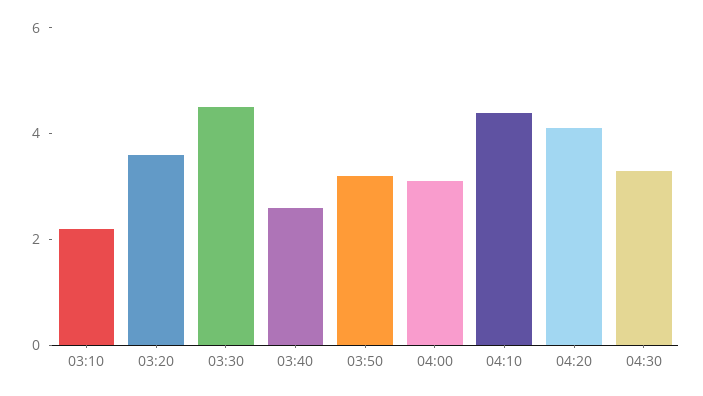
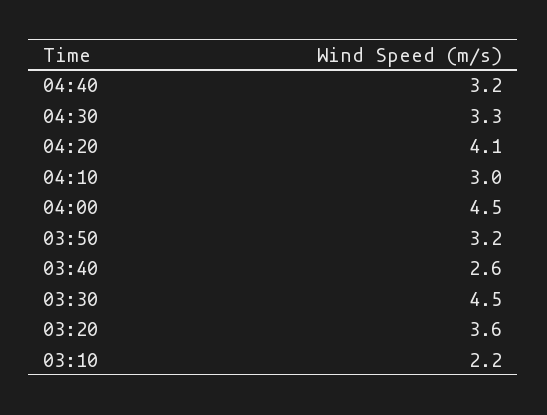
04:00: 3 -> 4.5
04:10: 4.5 -> 3
04:40: none -> 3.2

